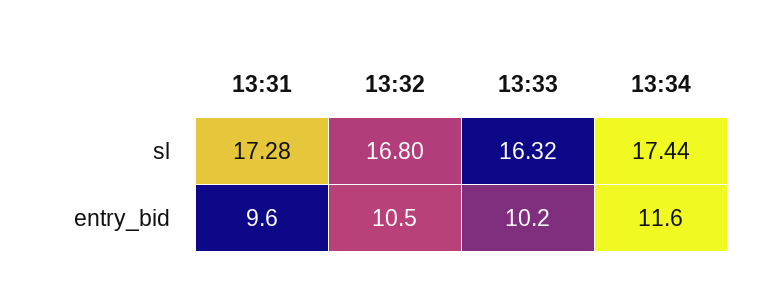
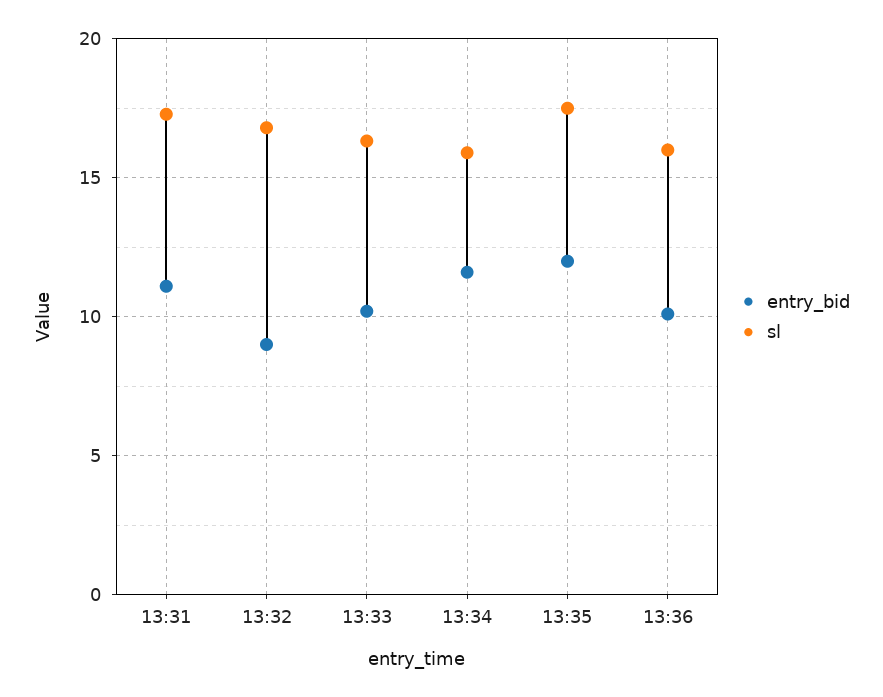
sl, 13:34: 17.44 -> 16
entry_bid, 13:31: 9.6 -> 11
entry_bid, 13:32: 10.5 -> 9
entry_bid, 13:35: none -> 12
sl, 13:35: none -> 17.5
entry_bid, 13:36: none -> 10
sl, 13:36: none -> 16

